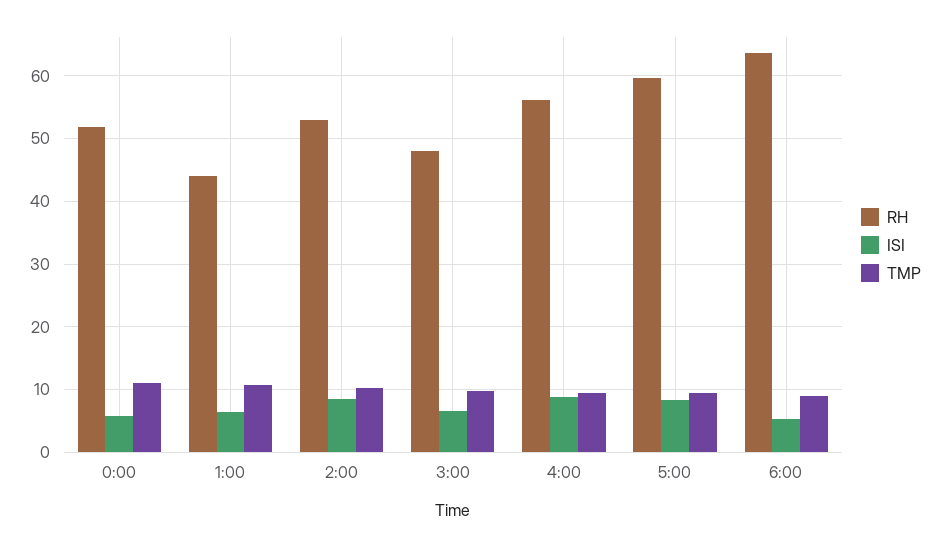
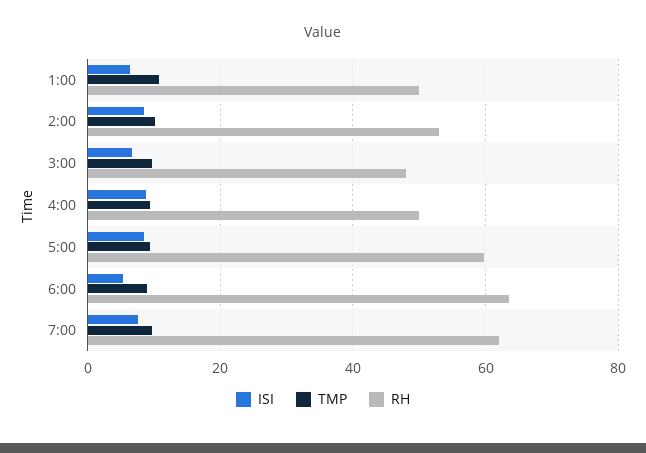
RH, 0:00: 52 -> none
ISI, 0:00: 6 -> none
TMP, 0:00: 11 -> none
RH, 1:00: 44 -> 50
RH, 4:00: 56 -> 50
ISI, 7:00: none -> 8
TMP, 7:00: none -> 10
RH, 7:00: none -> 62

